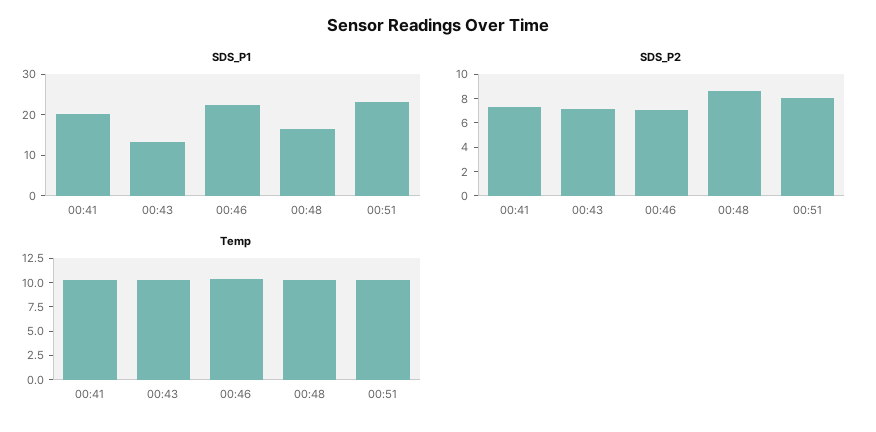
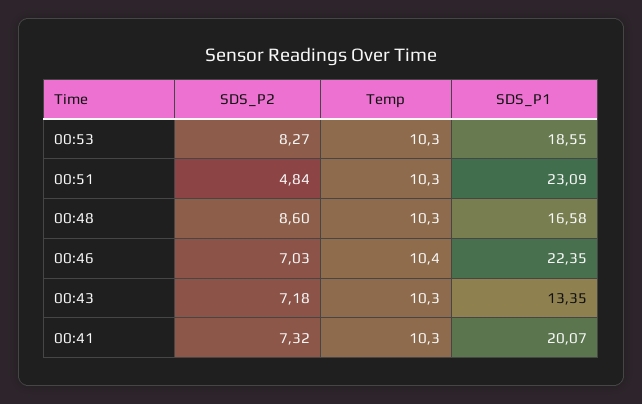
SDS_P2, 00:51: 8 -> 4.84
SDS_P2, 00:53: none -> 8.27
Temp, 00:53: none -> 10.3
SDS_P1, 00:53: none -> 18.55

